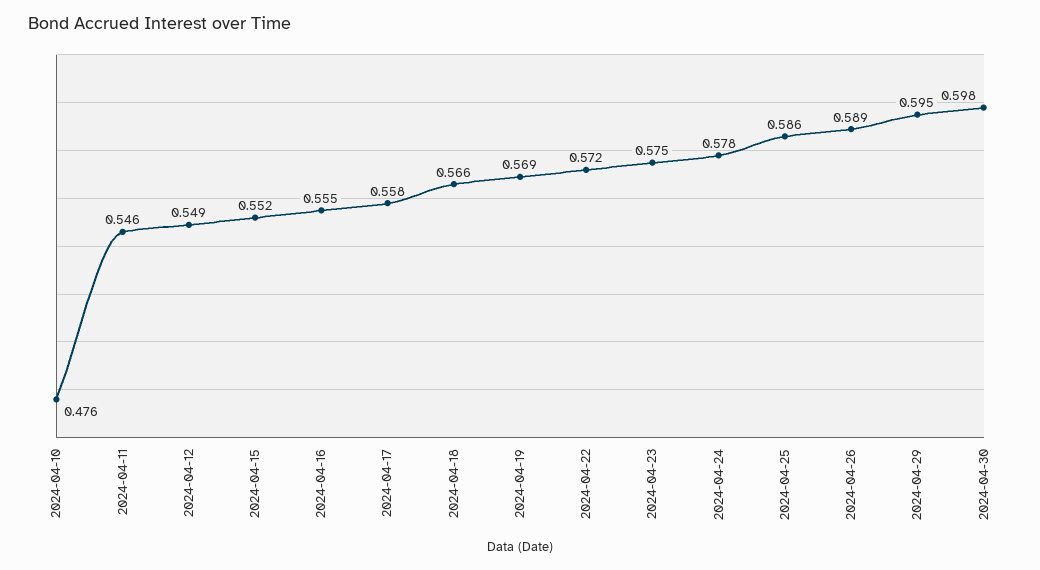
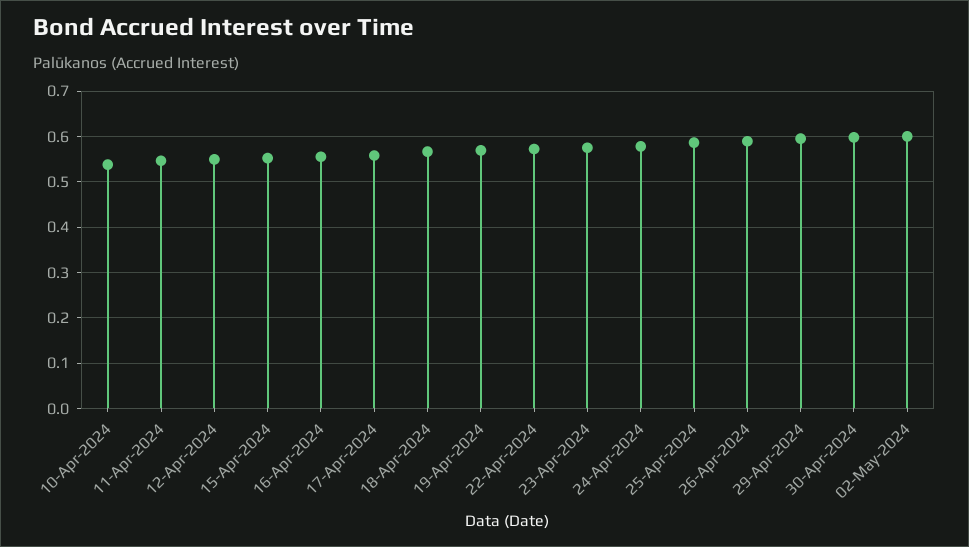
2024-04-10: 0.476 -> 0.54
02-May-2024: none -> 0.6

